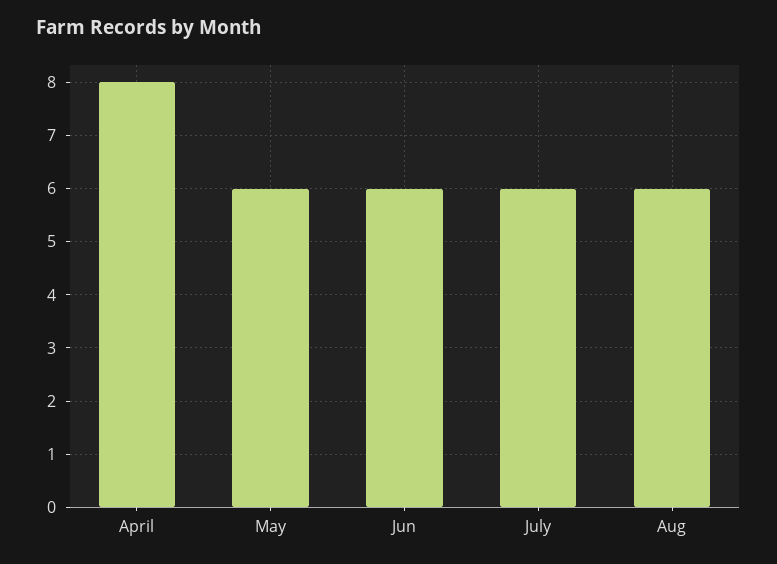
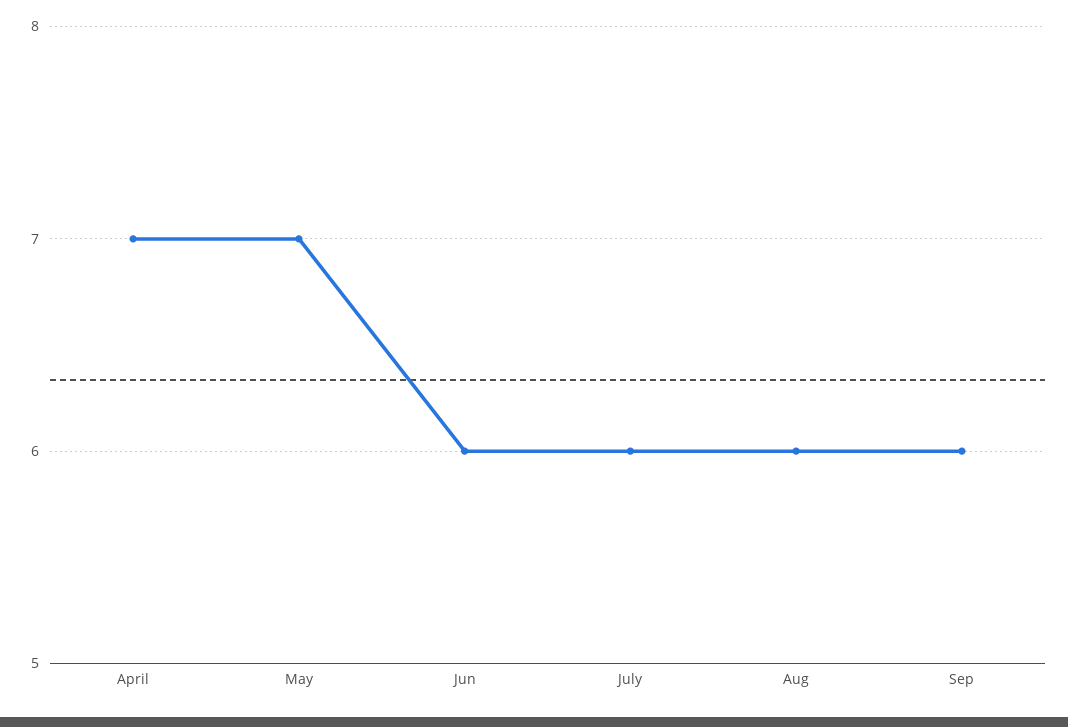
April: 8 -> 7
May: 6 -> 7
Sep: none -> 6

